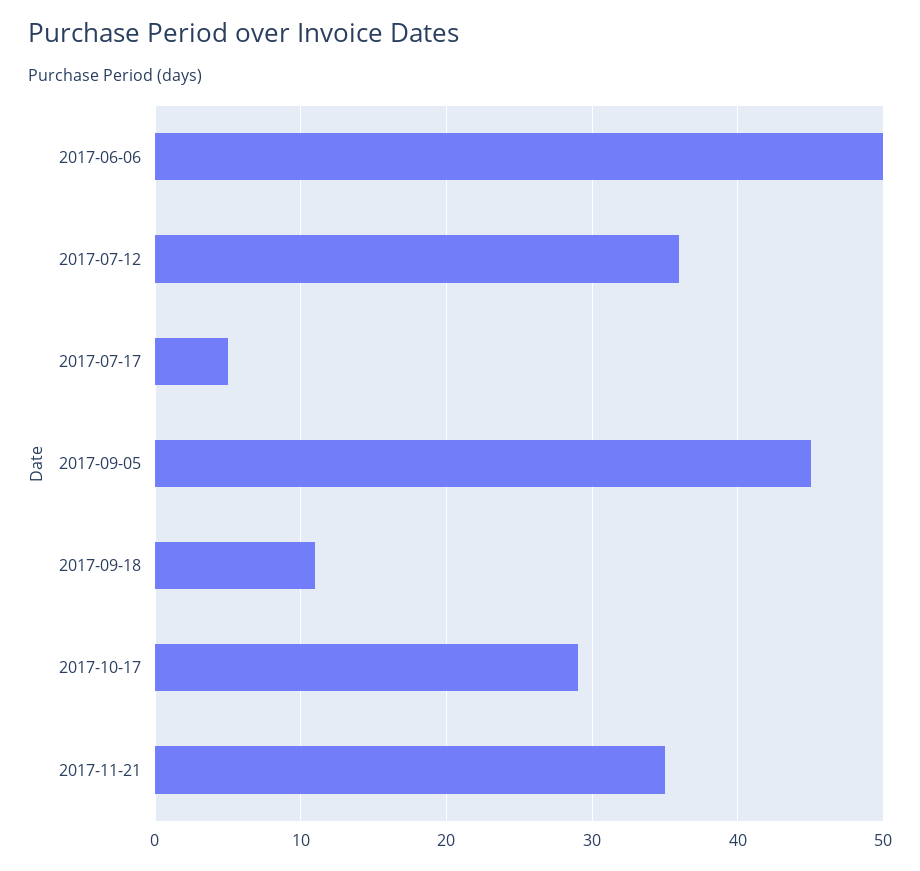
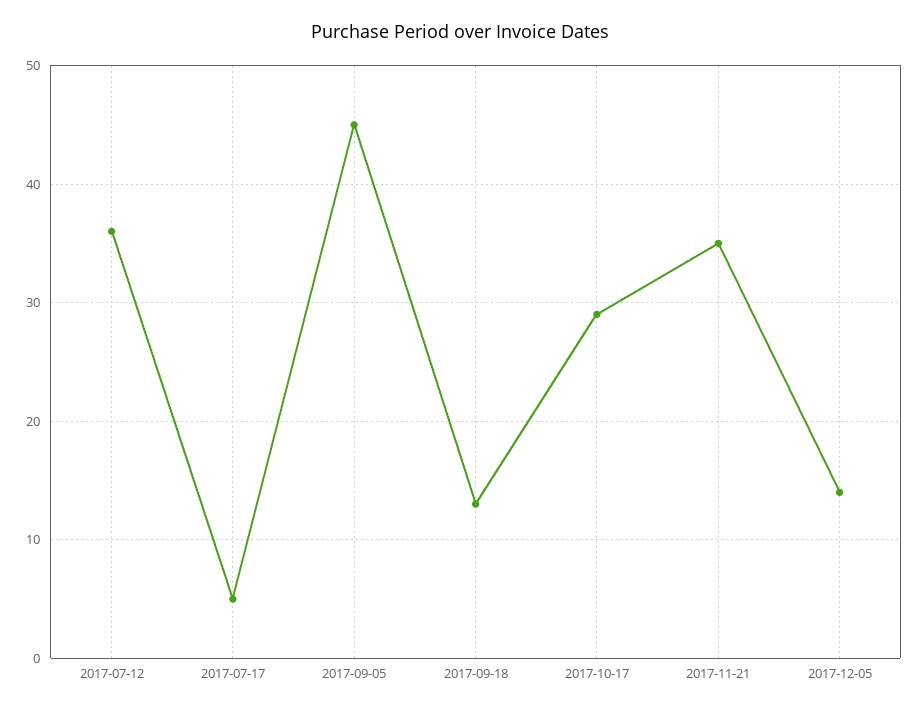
2017-06-06: 50 -> none
2017-09-18: 11 -> 13
2017-12-05: none -> 14

